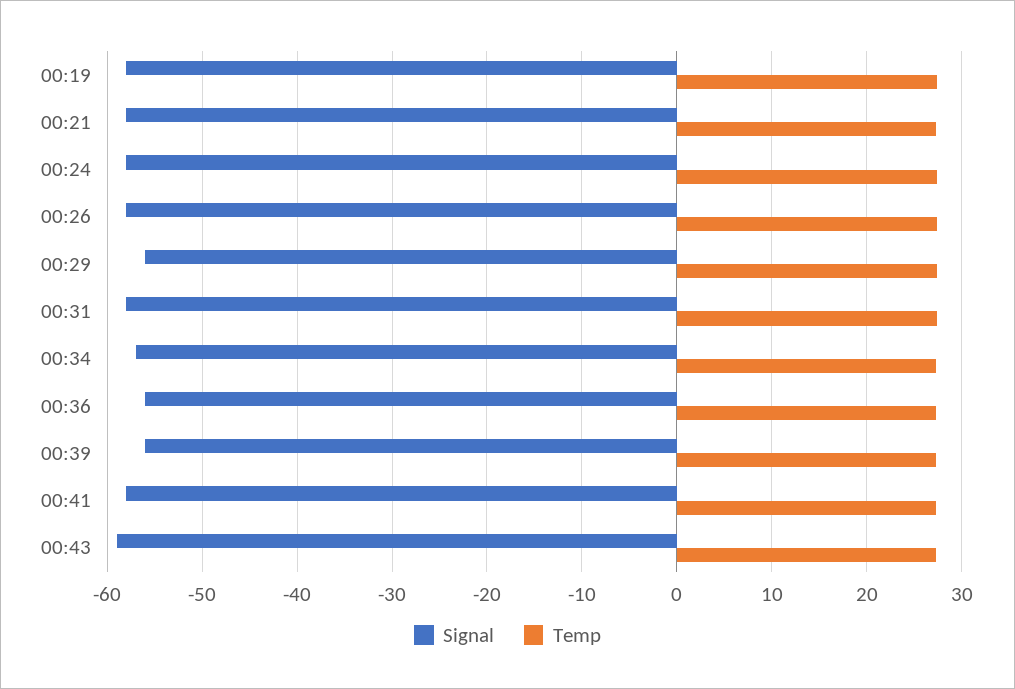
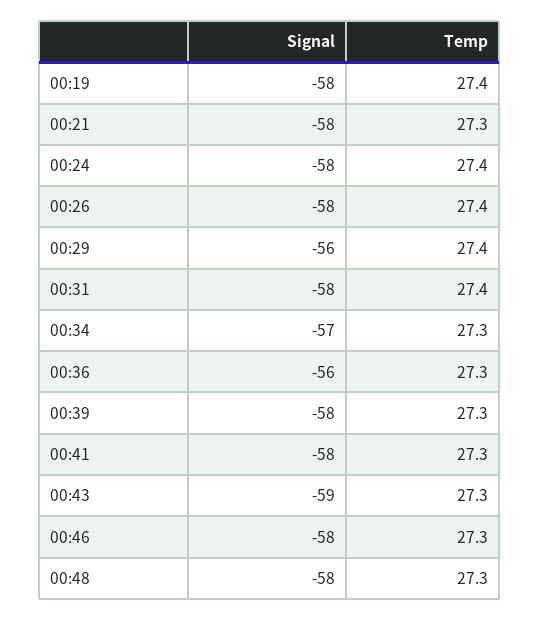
Signal, 00:39: -56 -> -58
Signal, 00:46: none -> -58
Temp, 00:46: none -> 27.3
Signal, 00:48: none -> -58
Temp, 00:48: none -> 27.3

